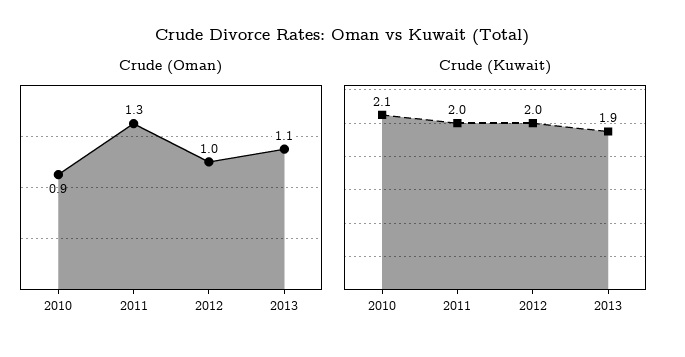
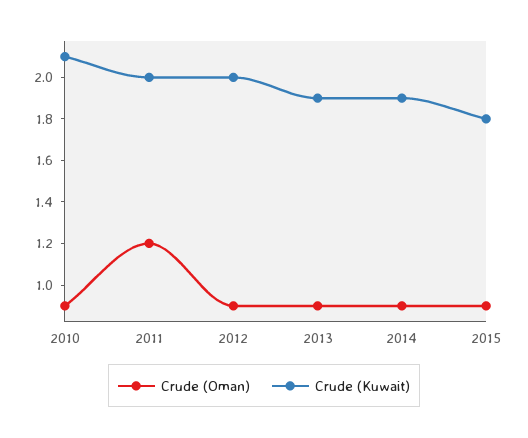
Crude (Oman), 2011: 1.3 -> 1.2
Crude (Oman), 2012: 1 -> 0.9
Crude (Oman), 2013: 1.1 -> 0.9
Crude (Oman), 2014: none -> 0.9
Crude (Kuwait), 2014: none -> 1.9
Crude (Oman), 2015: none -> 0.9
Crude (Kuwait), 2015: none -> 1.8

